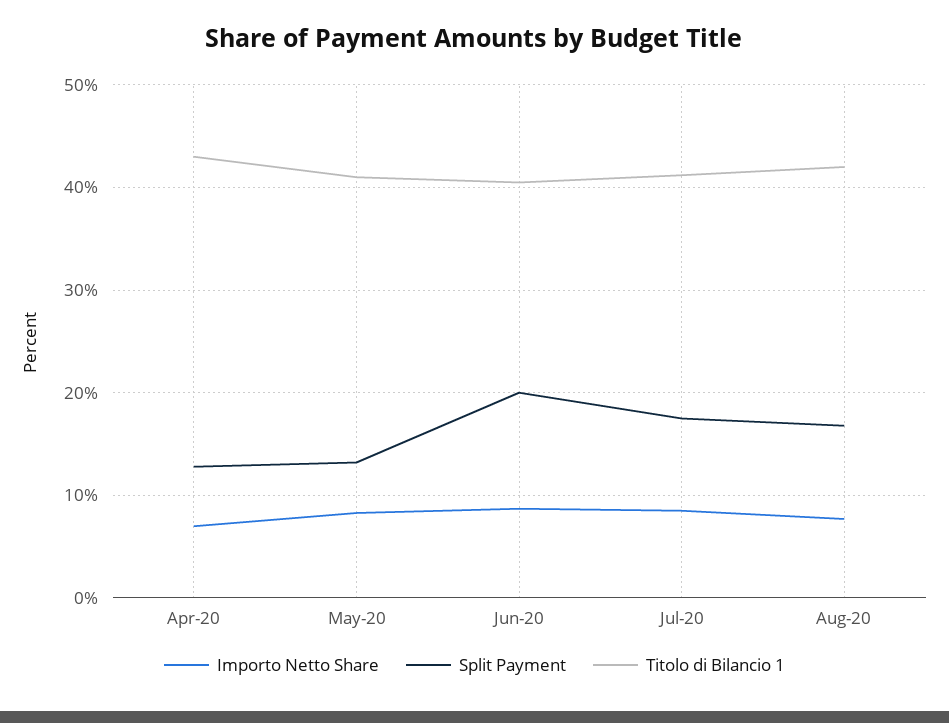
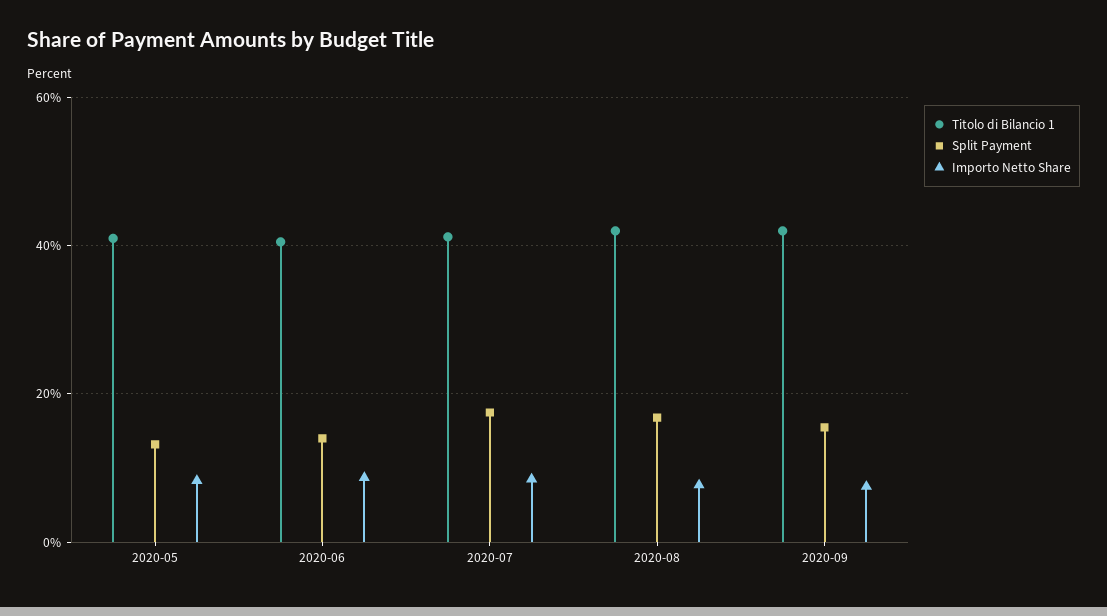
Importo Netto Share, Apr-20: 7 -> none
Split Payment, Apr-20: 13 -> none
Titolo di Bilancio 1, Apr-20: 43 -> none
Split Payment, Jun-20: 20 -> 14
Titolo di Bilancio 1, 2020-09: none -> 42
Split Payment, 2020-09: none -> 16
Importo Netto Share, 2020-09: none -> 8

